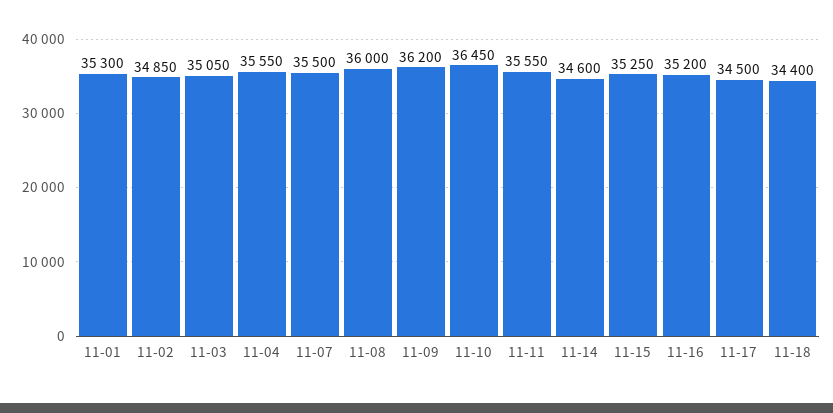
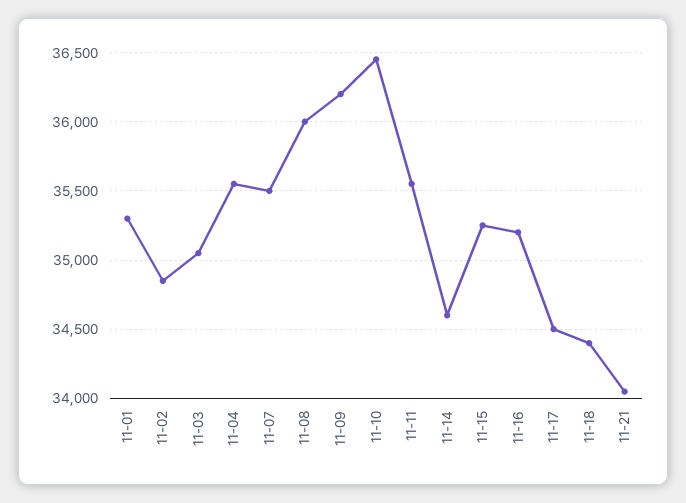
11-21: none -> 34050

